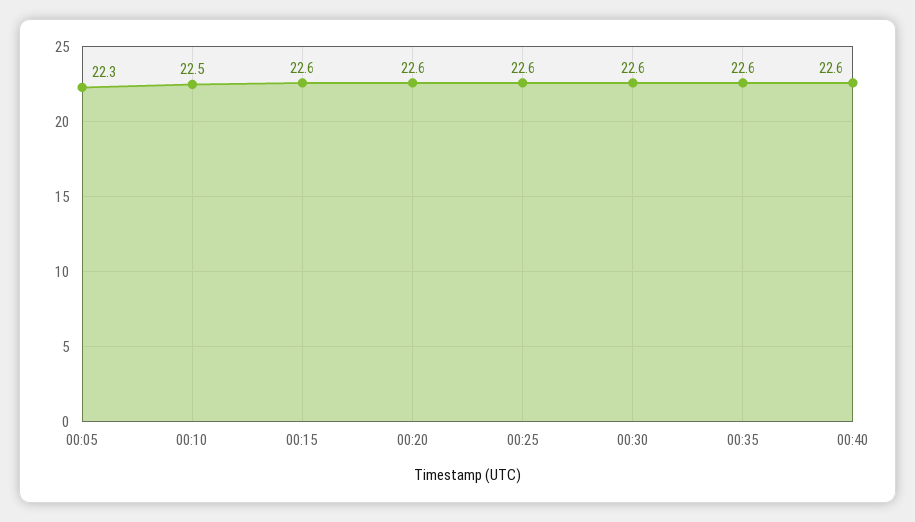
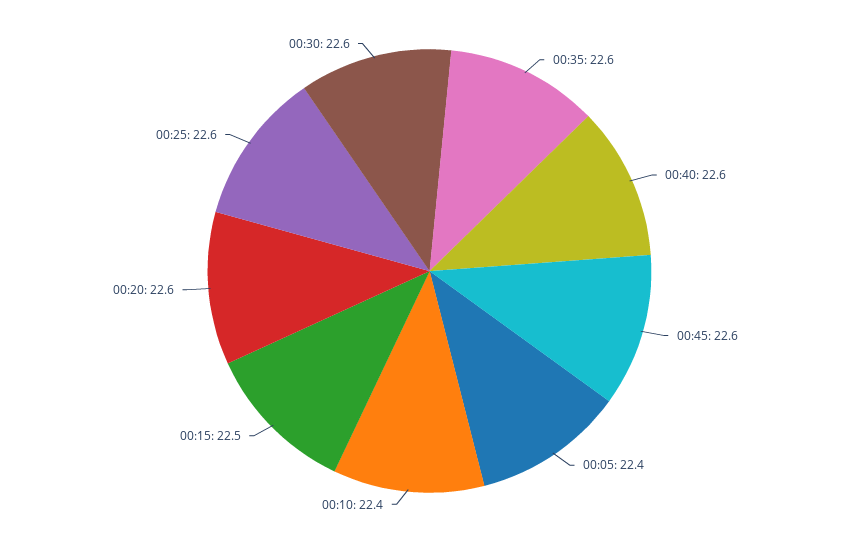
00:05: 22.3 -> 22.4
00:10: 22.5 -> 22.4
00:15: 22.6 -> 22.5
00:45: none -> 22.6

